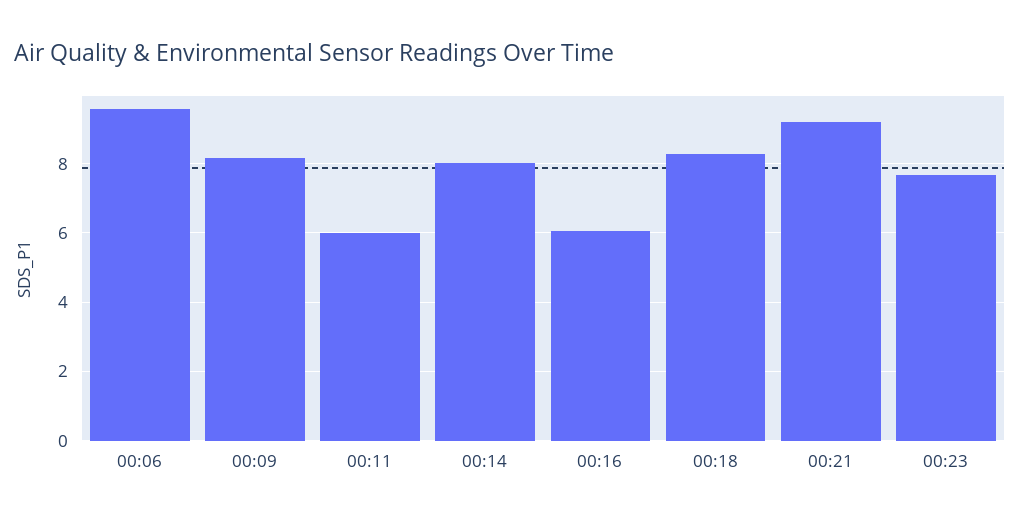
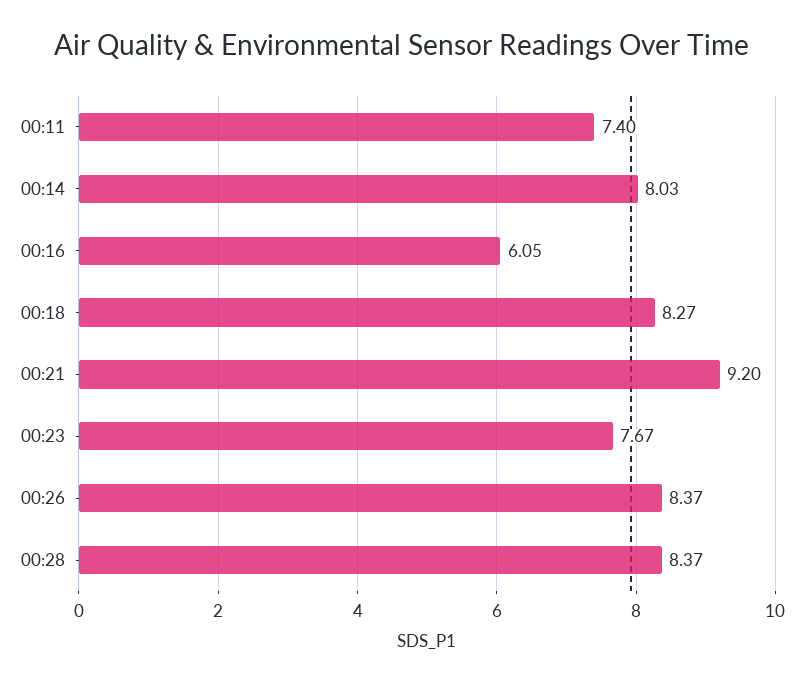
00:06: 9.6 -> none
00:09: 8.2 -> none
00:11: 6 -> 7.4
00:26: none -> 8.37
00:28: none -> 8.37

